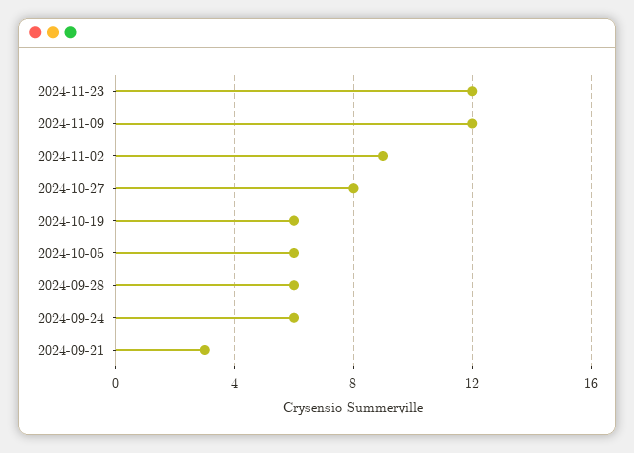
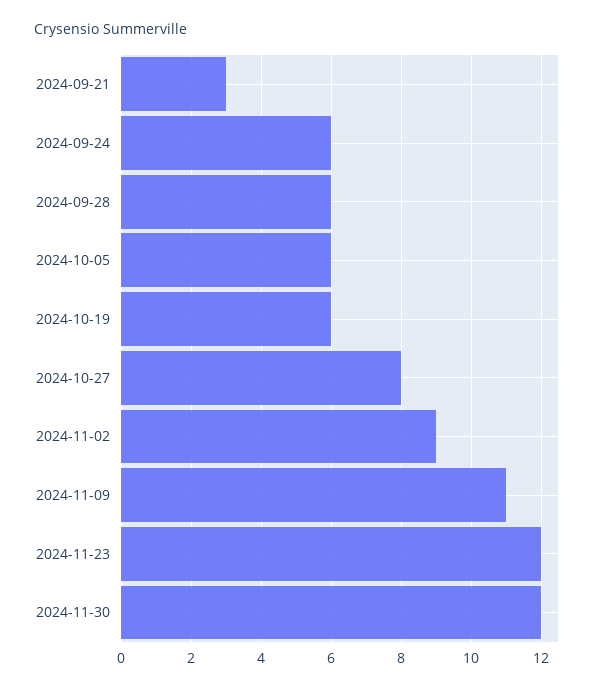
2024-11-09: 12 -> 11
2024-11-30: none -> 12

